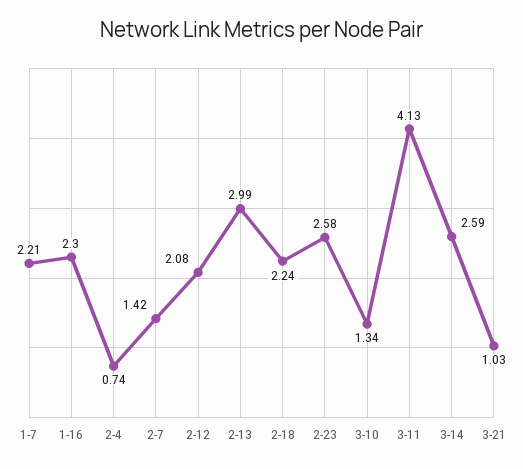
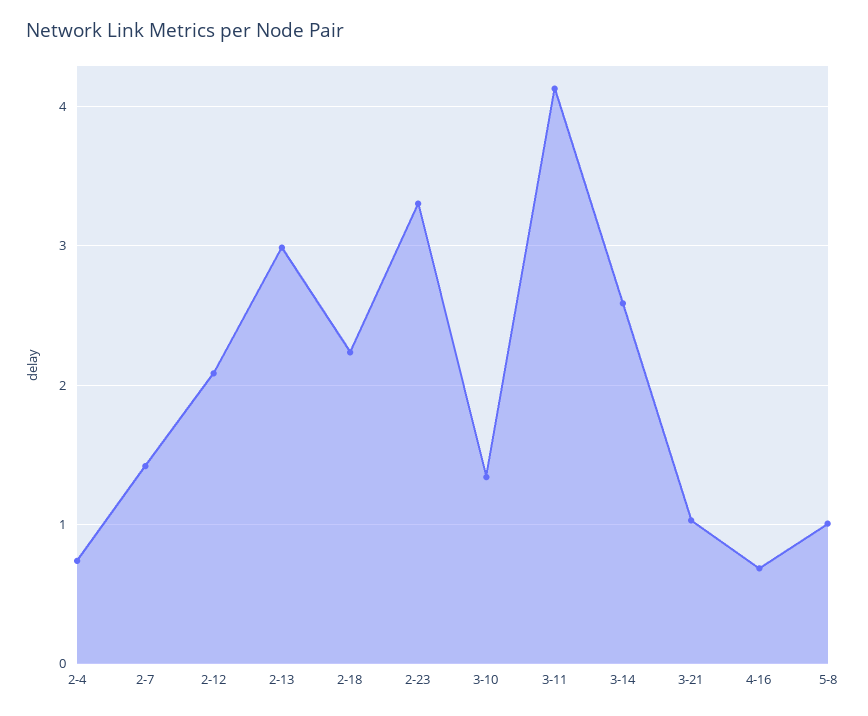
1-7: 2.21 -> none
1-16: 2.3 -> none
2-23: 2.58 -> 3.3
4-16: none -> 0.7
5-8: none -> 1

